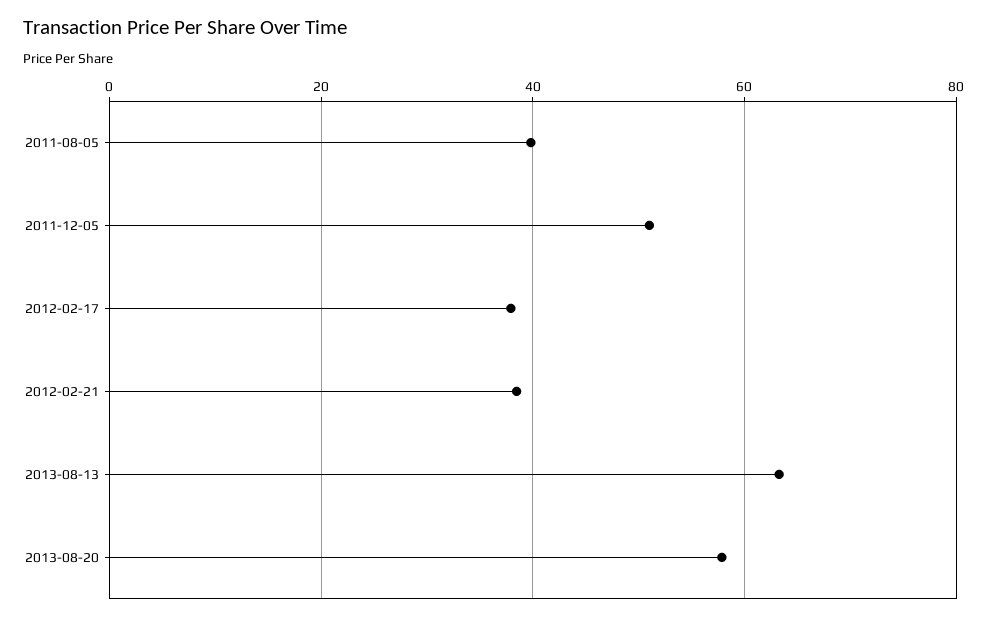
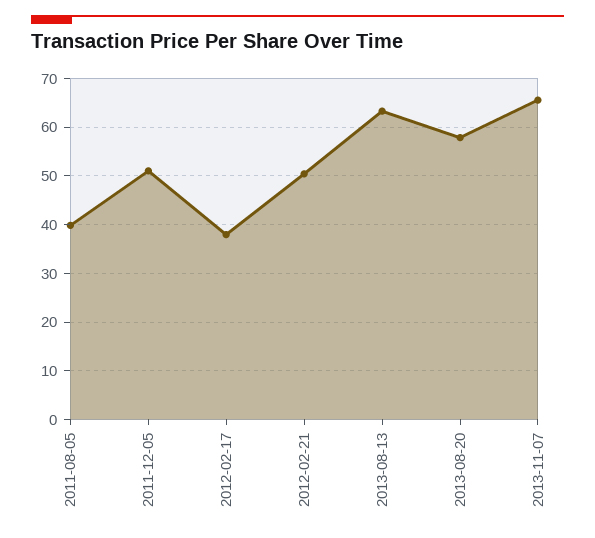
2012-02-21: 38 -> 50
2013-11-07: none -> 66

